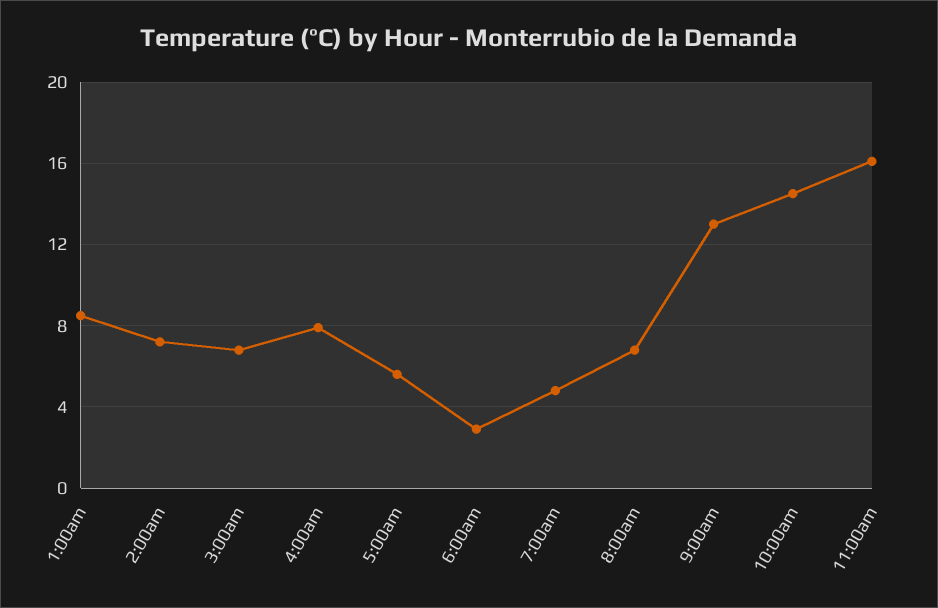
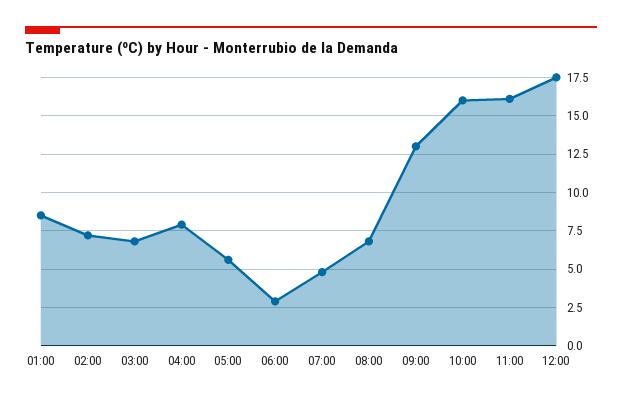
10:00am: 14.5 -> 16
12:00: none -> 17.5

